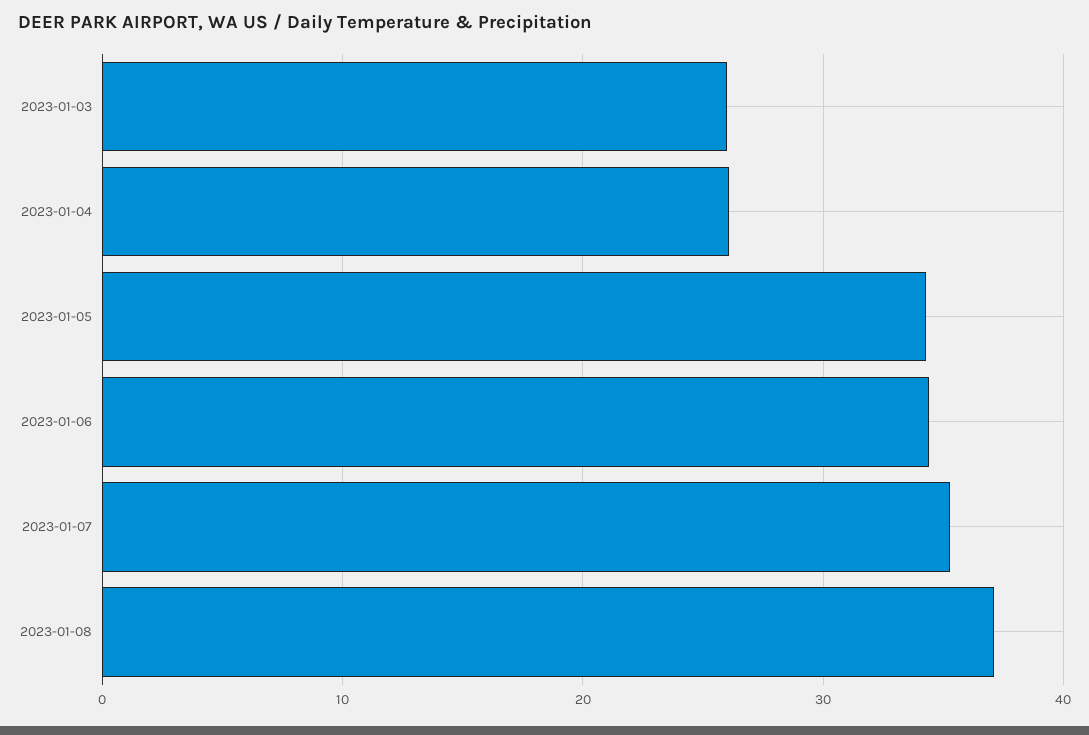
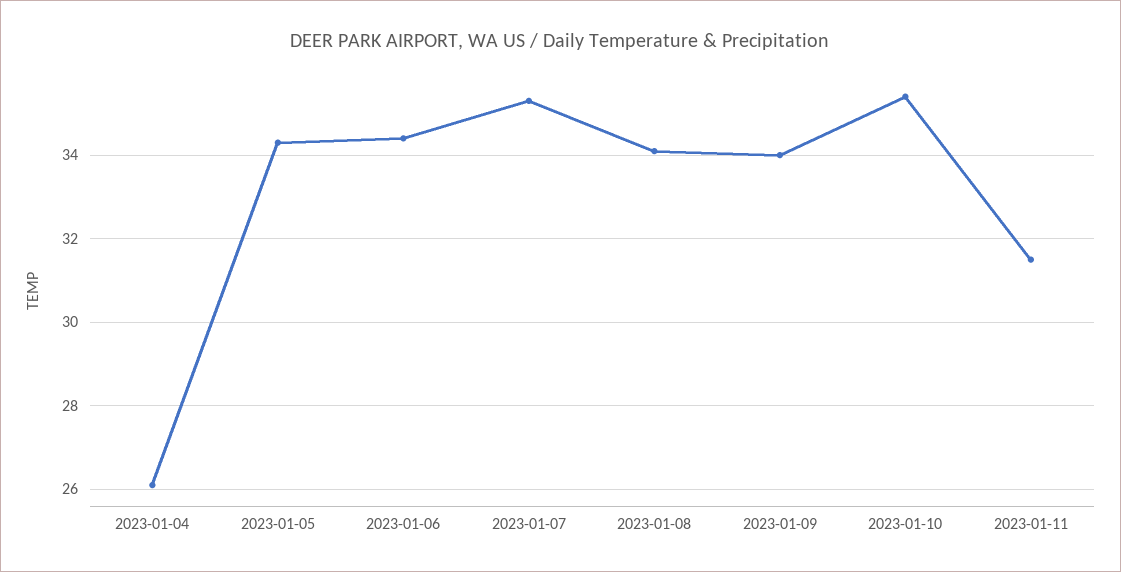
2023-01-03: 26 -> none
2023-01-08: 37 -> 34
2023-01-09: none -> 34
2023-01-10: none -> 35.5
2023-01-11: none -> 31.5

